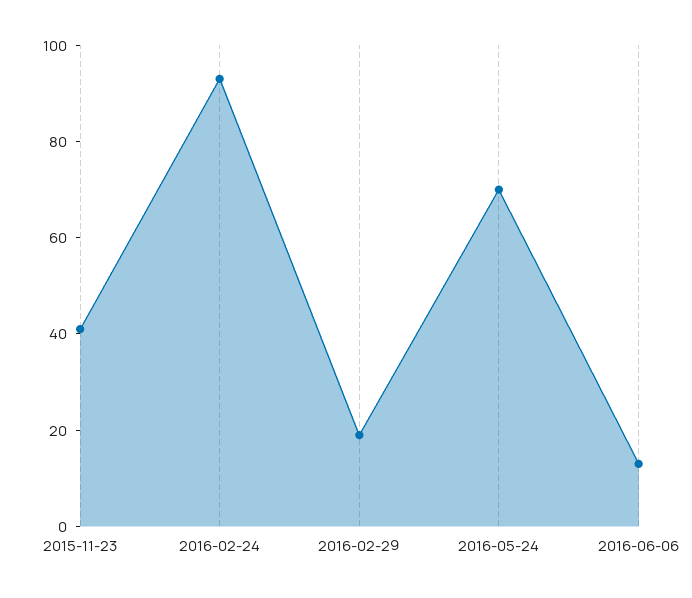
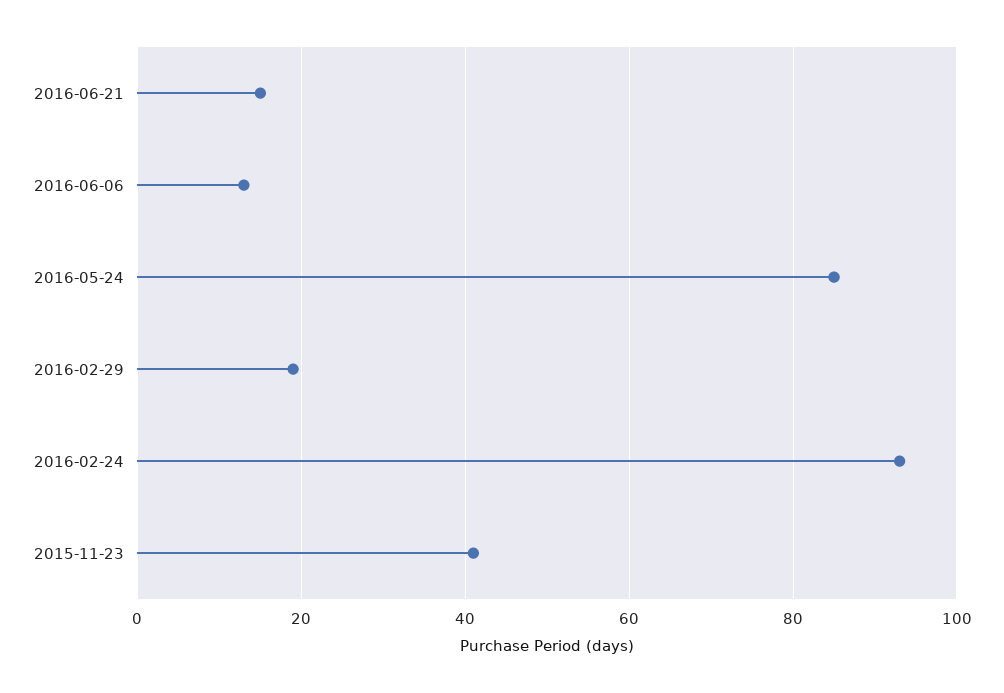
2016-05-24: 70 -> 85
2016-06-21: none -> 15

